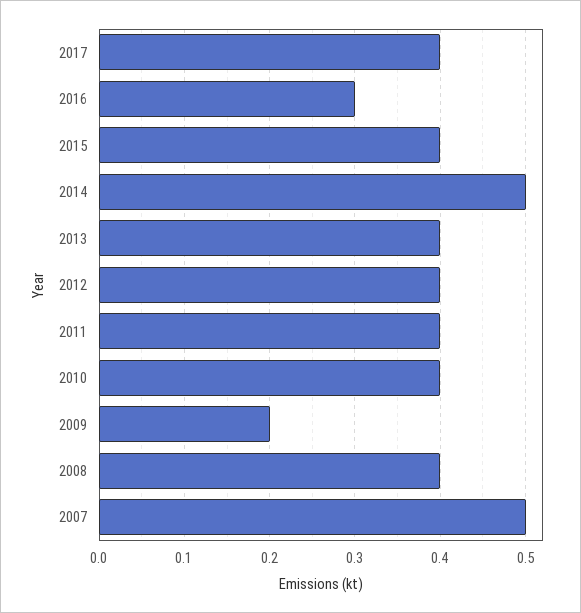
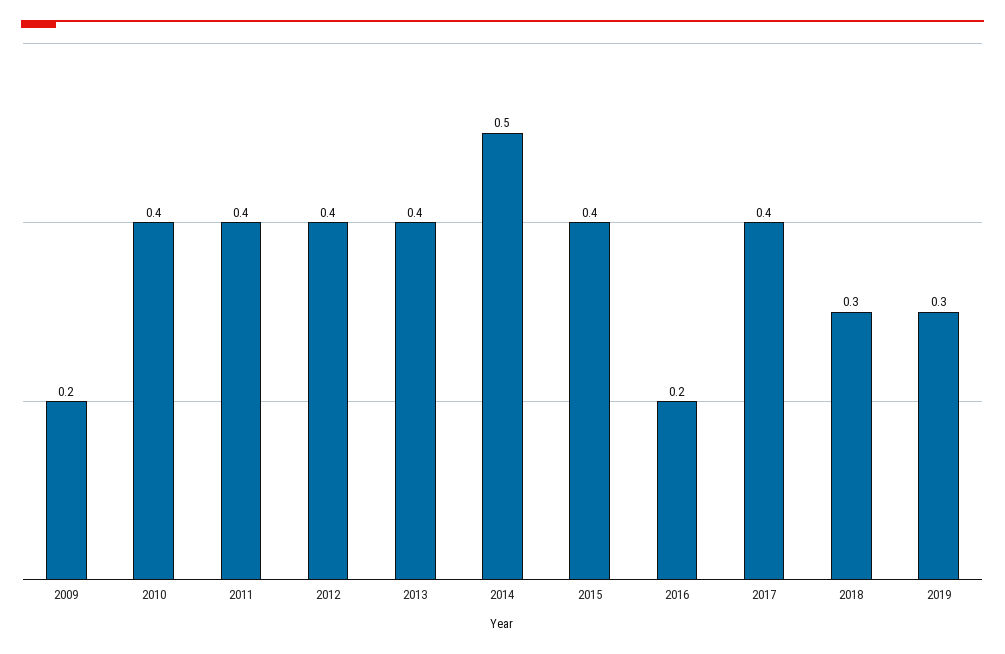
2016: 0.3 -> 0.2
2008: 0.4 -> none
2007: 0.5 -> none
2018: none -> 0.3
2019: none -> 0.3

